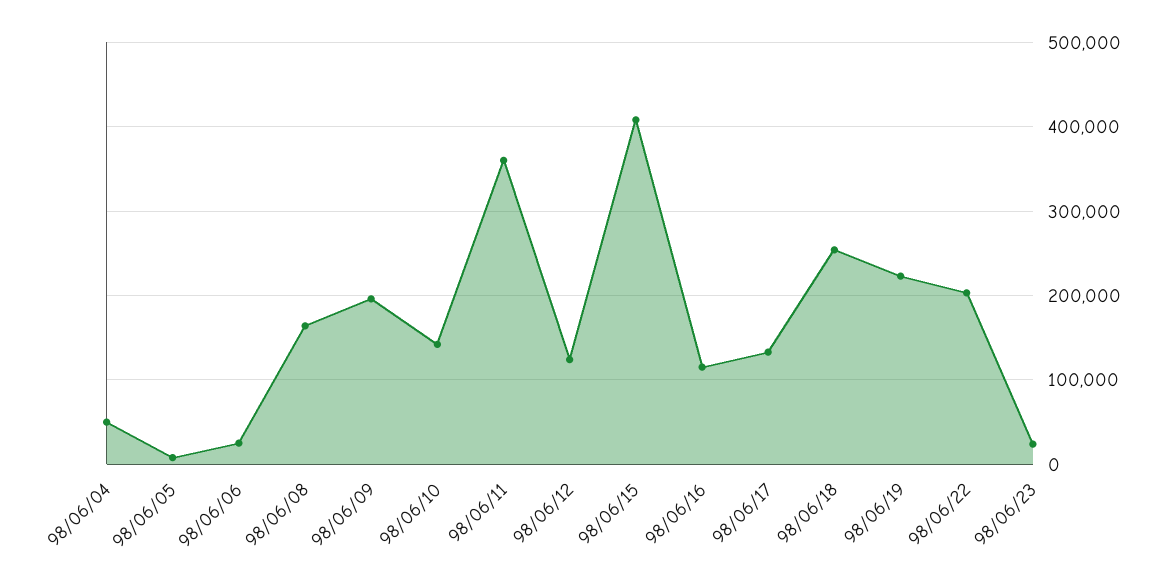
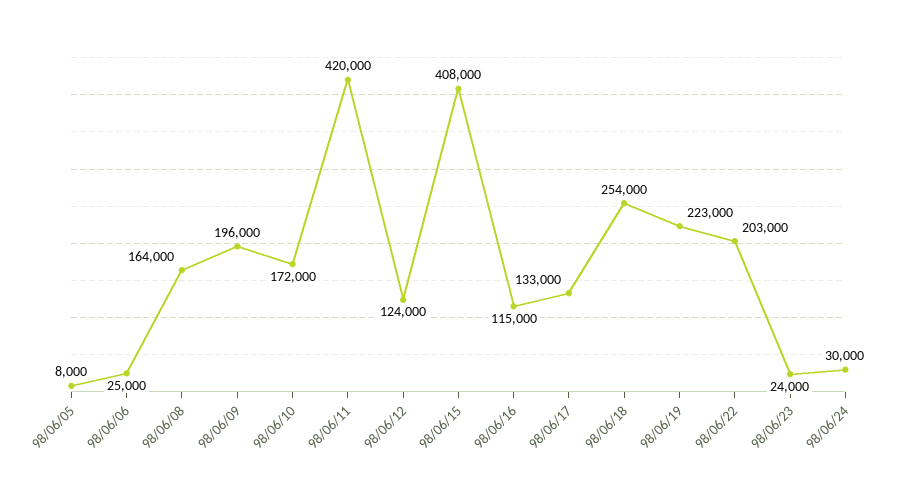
98/06/04: 50000 -> none
98/06/10: 140000 -> 172000
98/06/11: 360000 -> 420000
98/06/24: none -> 30000

